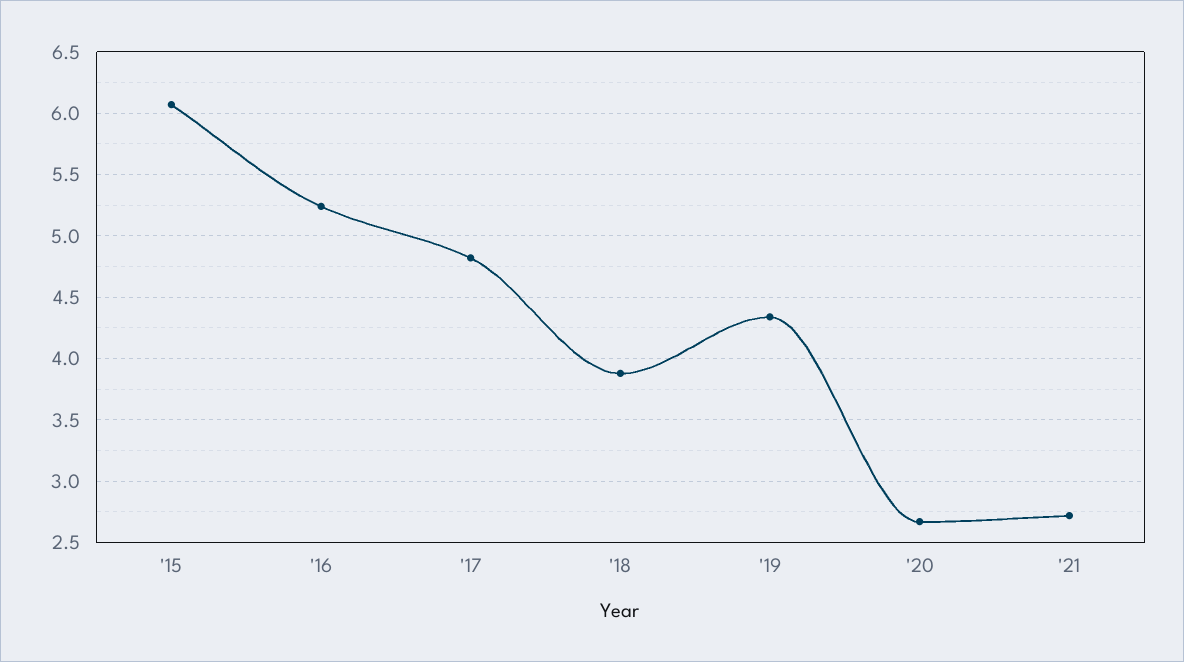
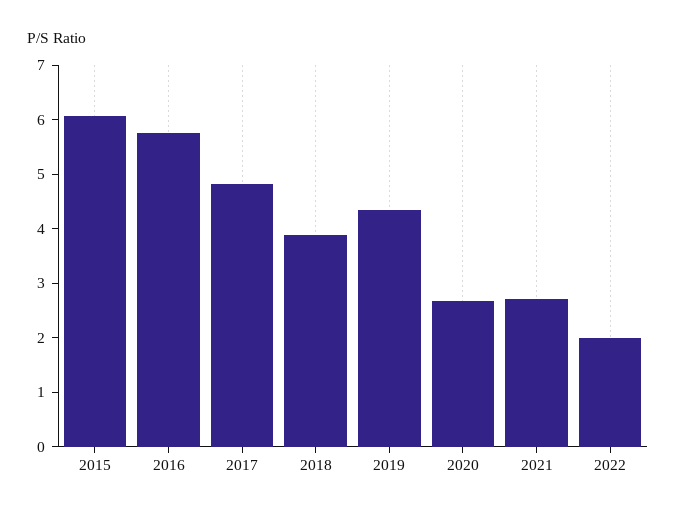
'16: 5.25 -> 5.8
2022: none -> 2

